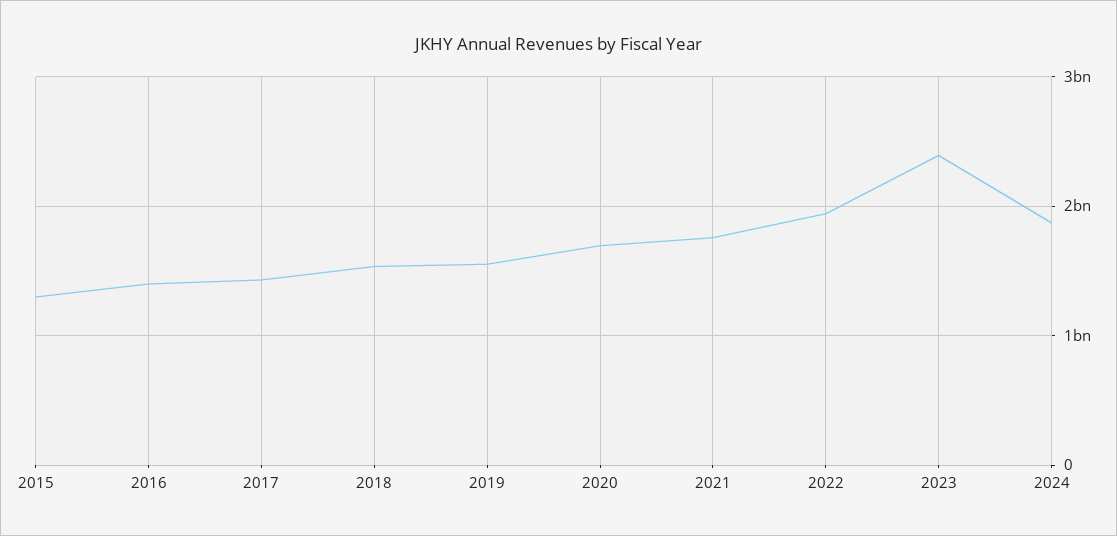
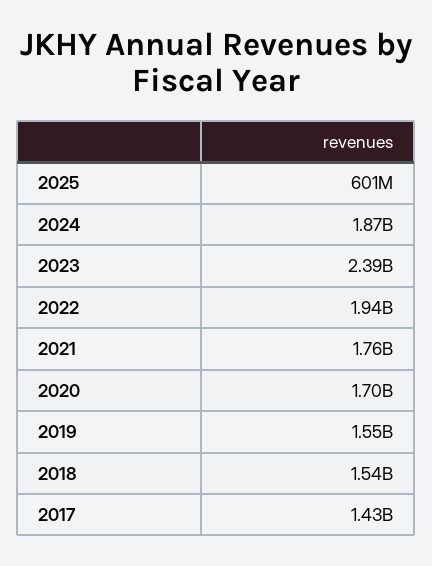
2015: 1300000000 -> none
2016: 1400000000 -> none
2025: none -> 601000000

